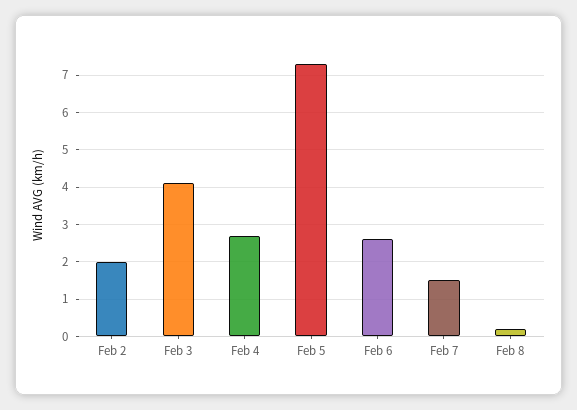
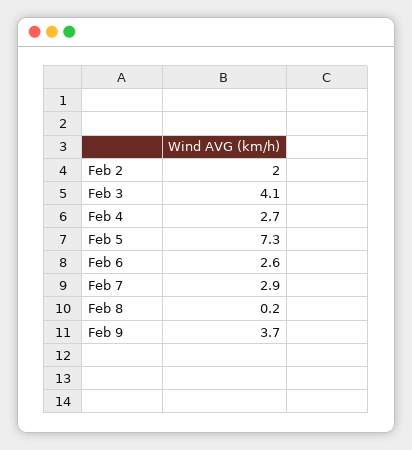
Feb 7: 1.5 -> 2.9
Feb 9: none -> 3.7

